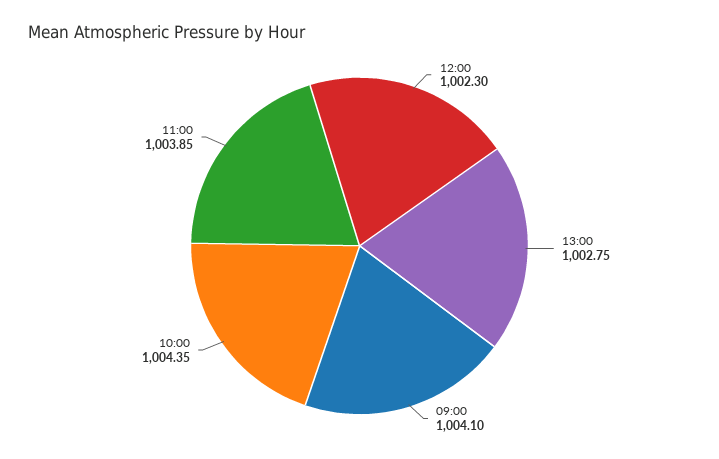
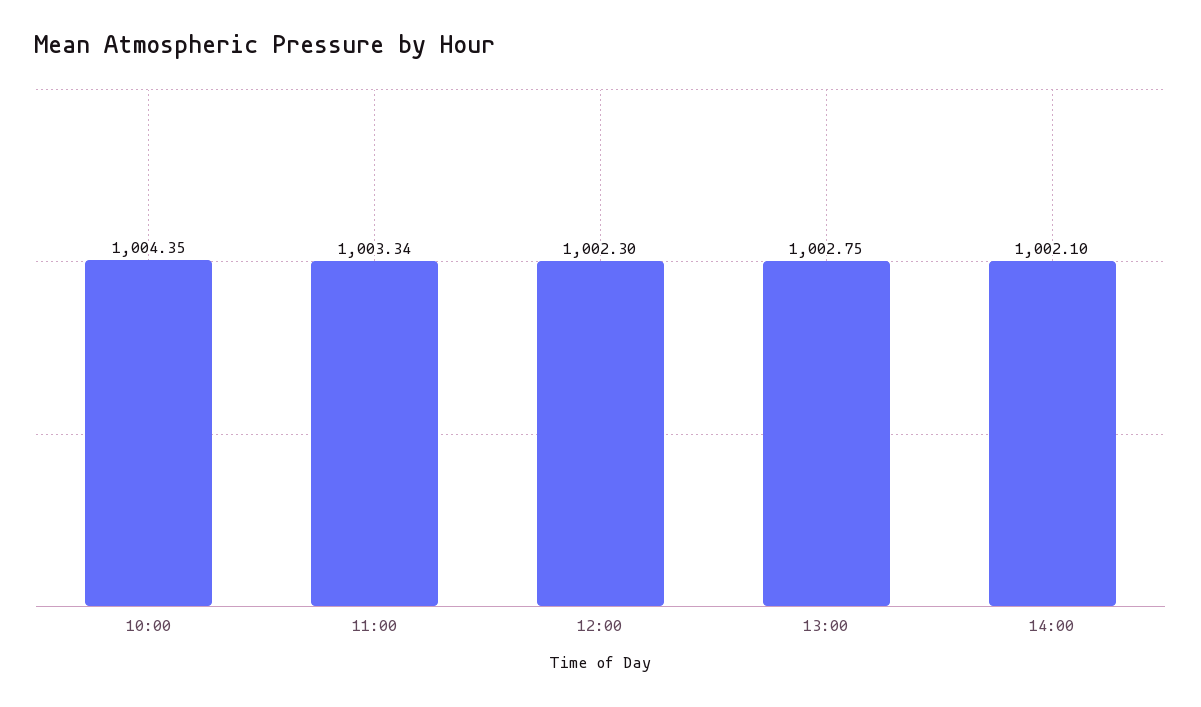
09:00: 1004.1 -> none
11:00: 1003.85 -> 1003.34
14:00: none -> 1002.1

